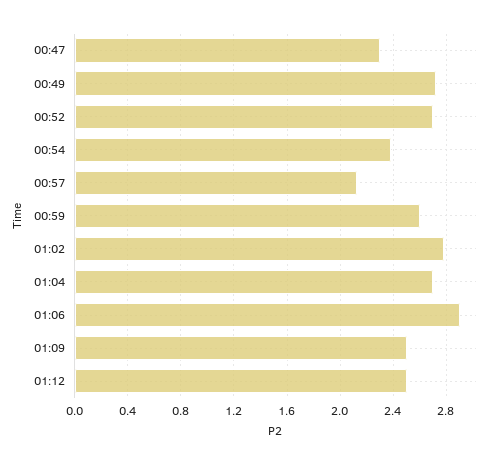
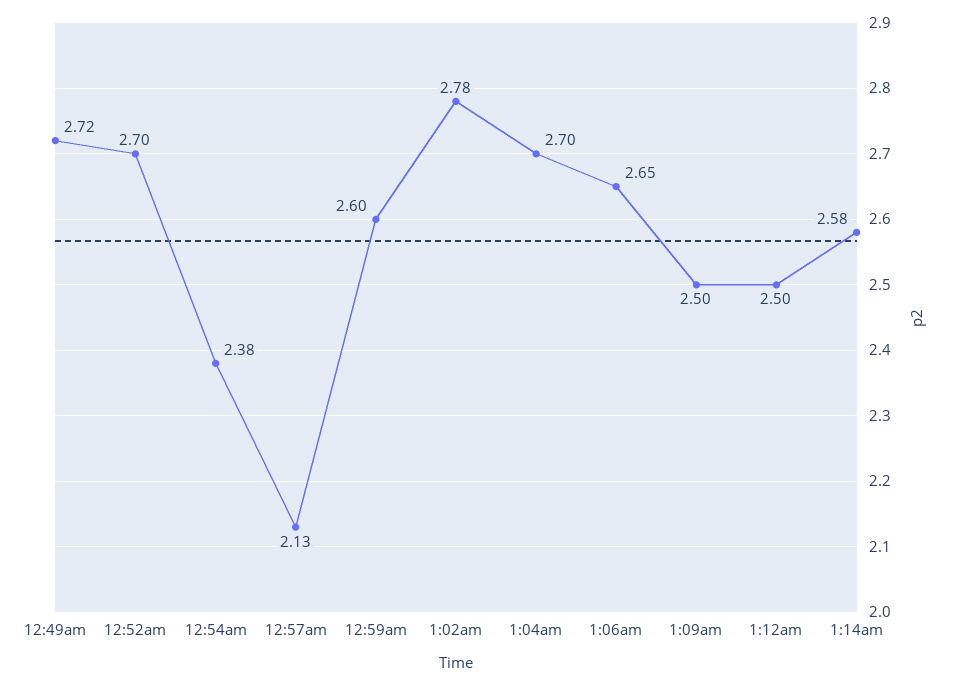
00:47: 2.3 -> none
01:06: 2.9 -> 2.65
1:14am: none -> 2.58

